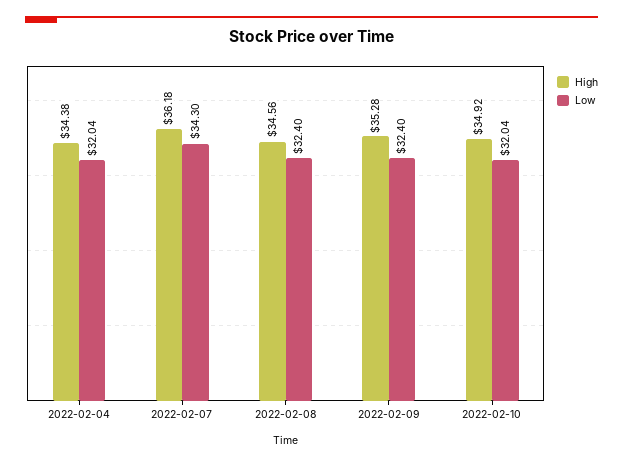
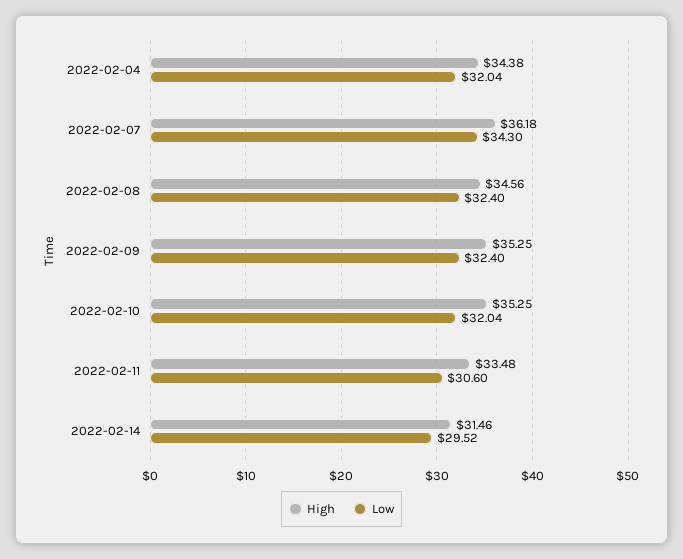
High, 2022-02-09: 35.28 -> 35.25
High, 2022-02-10: 34.92 -> 35.25
High, 2022-02-11: none -> 33.48
Low, 2022-02-11: none -> 30.6
High, 2022-02-14: none -> 31.46
Low, 2022-02-14: none -> 29.52

